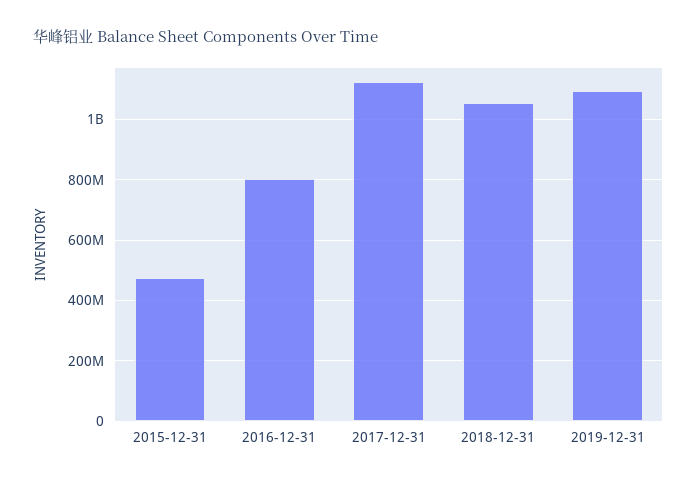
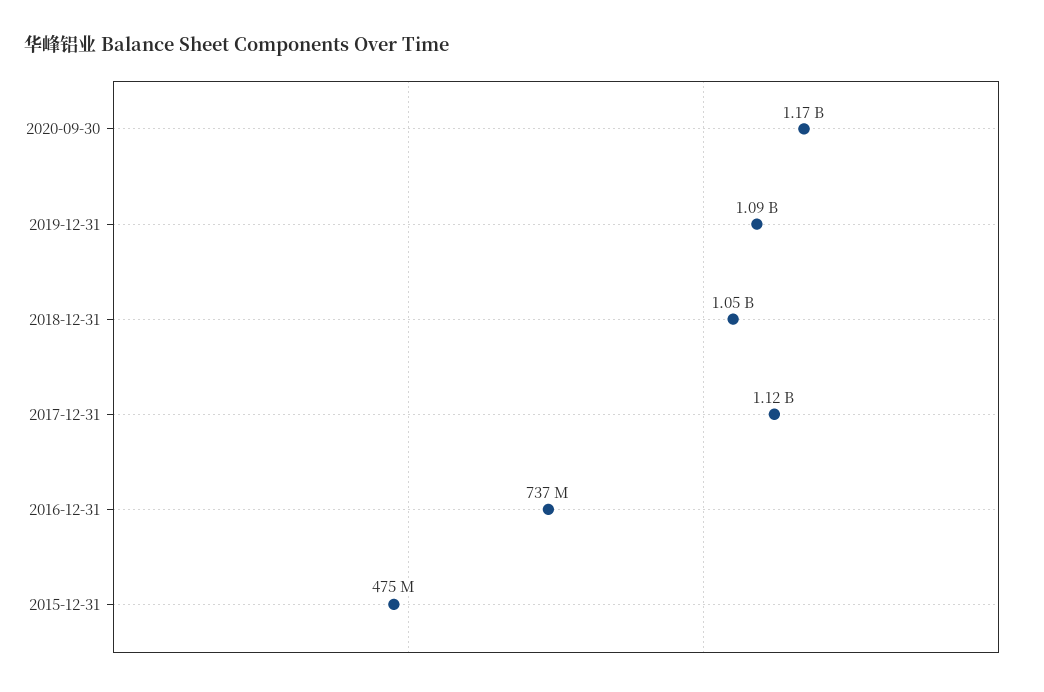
2016-12-31: 800000000 -> 737000000
2020-09-30: none -> 1170000000

